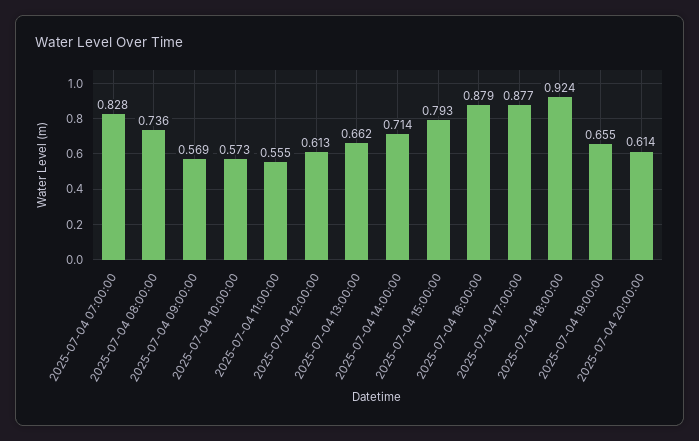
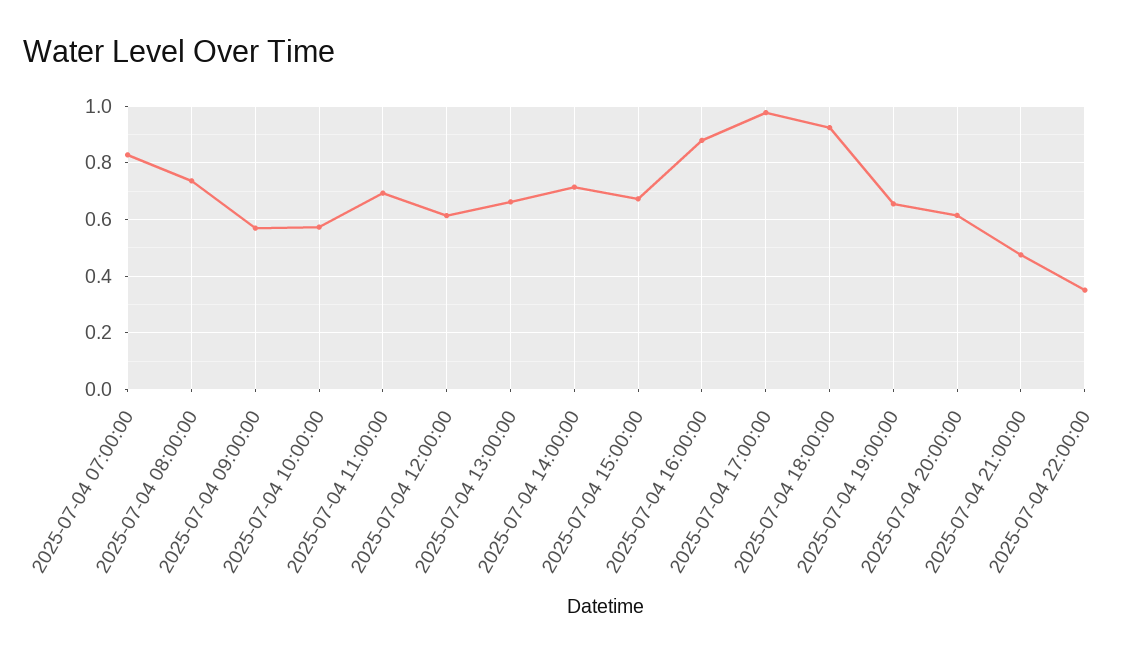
2025-07-04 11:00:00: 0.555 -> 0.7
2025-07-04 15:00:00: 0.793 -> 0.675
2025-07-04 17:00:00: 0.877 -> 0.975
2025-07-04 21:00:00: none -> 0.475
2025-07-04 22:00:00: none -> 0.35

